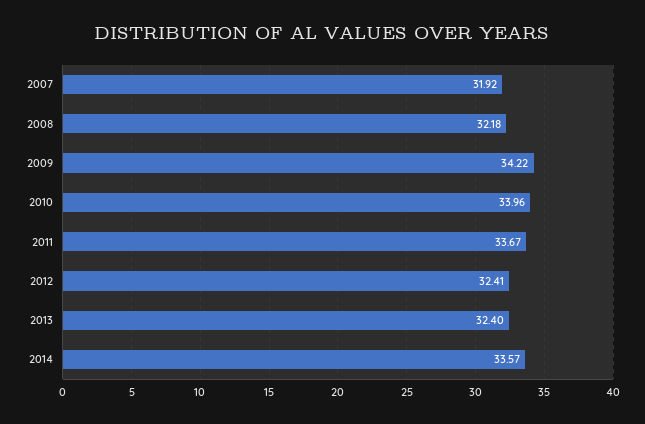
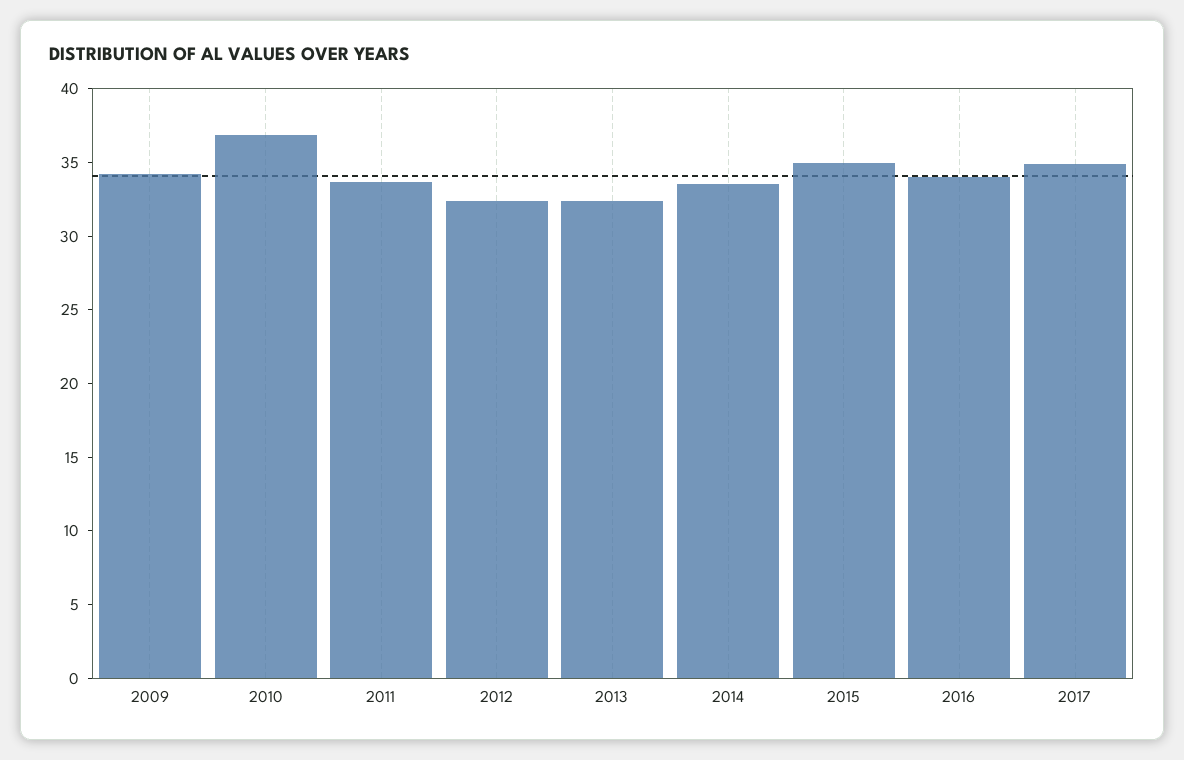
2007: 31.92 -> none
2008: 32.18 -> none
2010: 33.96 -> 37
2015: none -> 35
2016: none -> 34
2017: none -> 35

